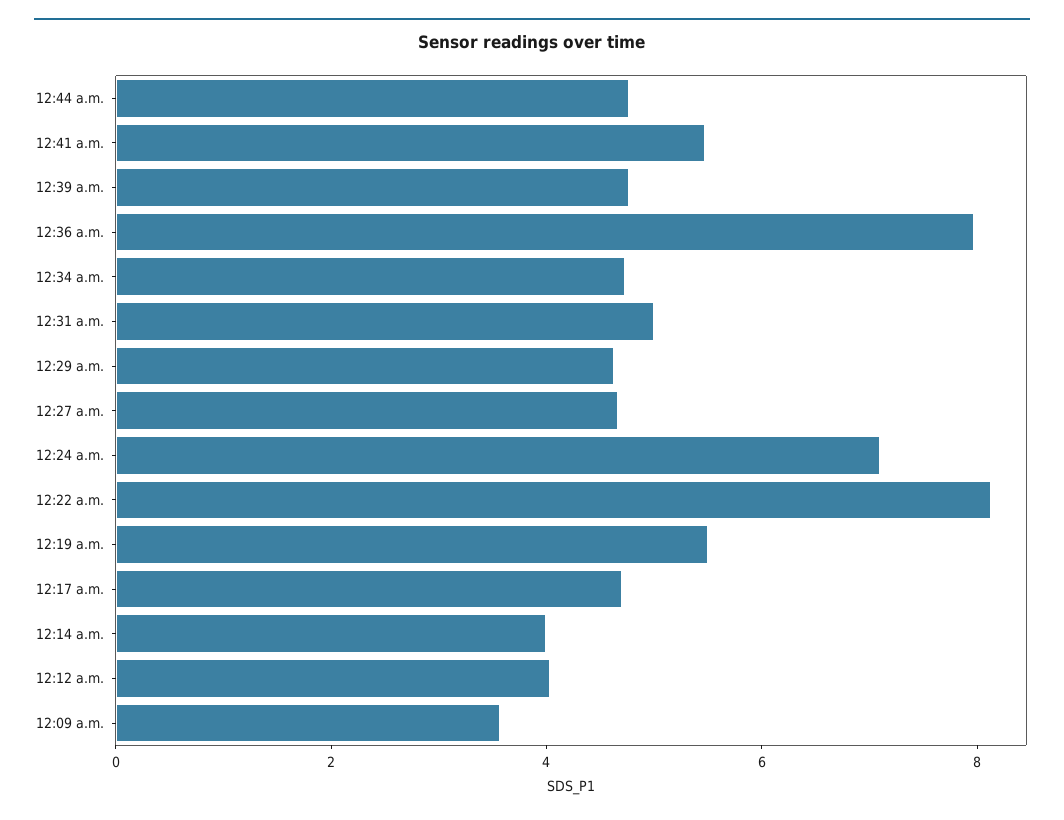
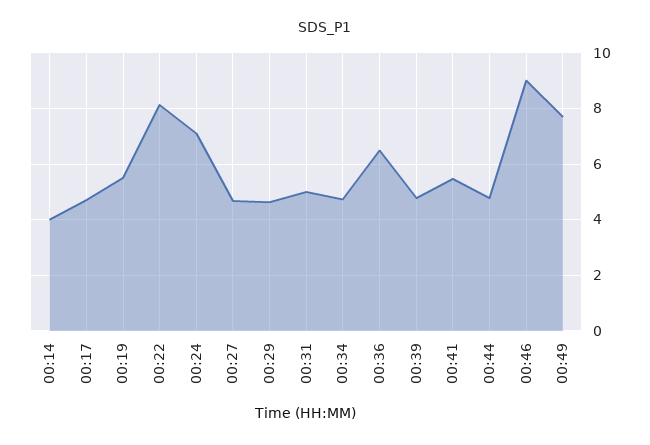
12:36 a.m.: 8 -> 6.5
12:12 a.m.: 4 -> none
12:09 a.m.: 3.5 -> none
00:46: none -> 9
00:49: none -> 7.75

